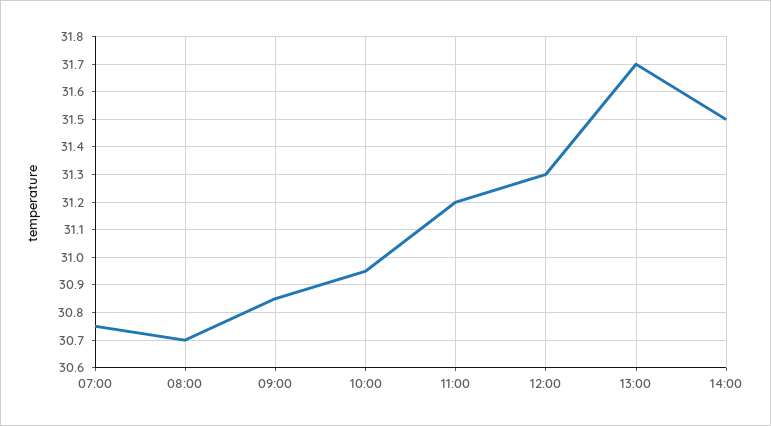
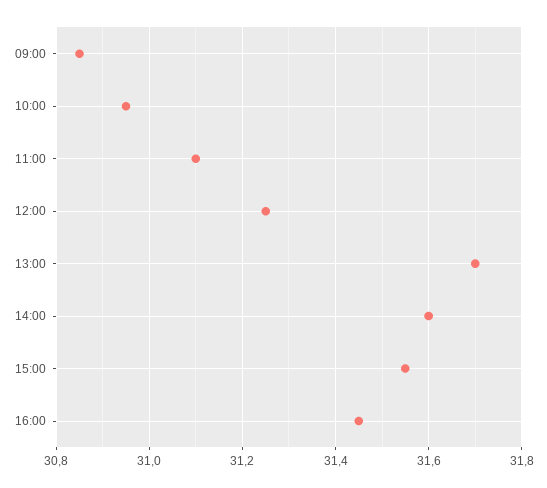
07:00: 30.75 -> none
08:00: 30.7 -> none
11:00: 31.2 -> 31.1
12:00: 31.3 -> 31.25
14:00: 31.5 -> 31.6
15:00: none -> 31.55
16:00: none -> 31.45

